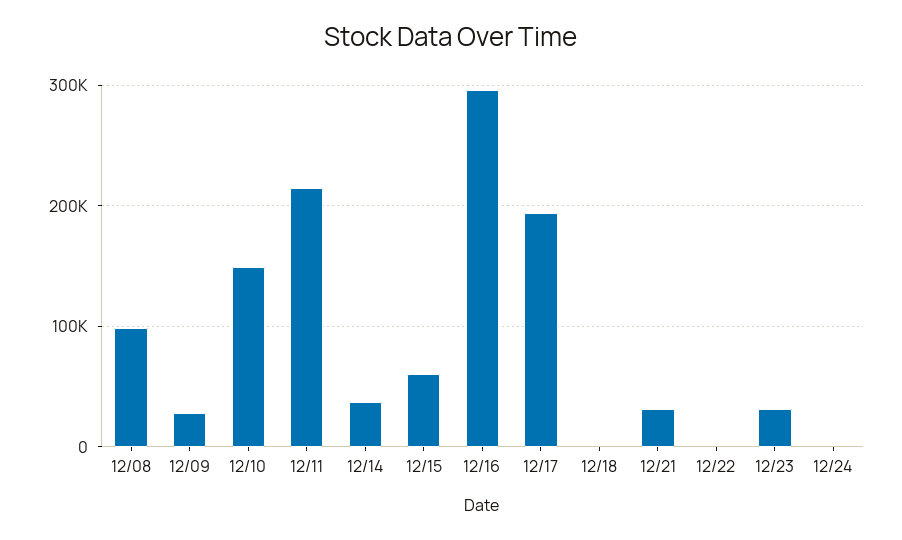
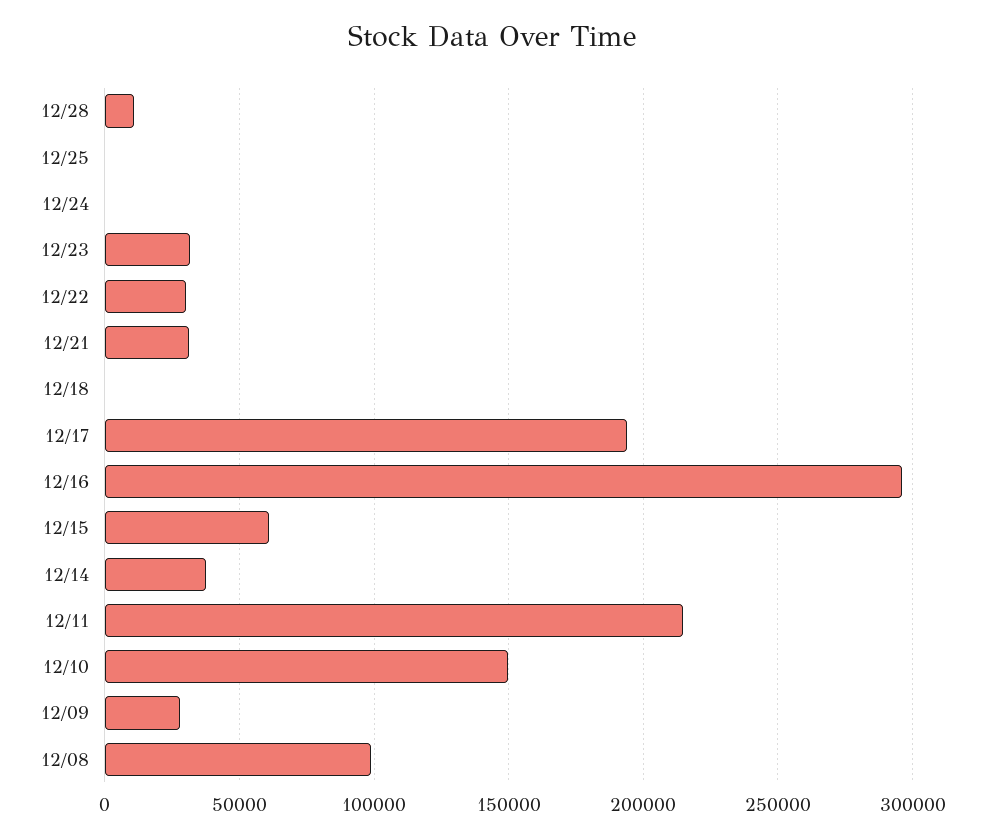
12/22: 0 -> 30000
12/28: none -> 10000
12/25: none -> 0

